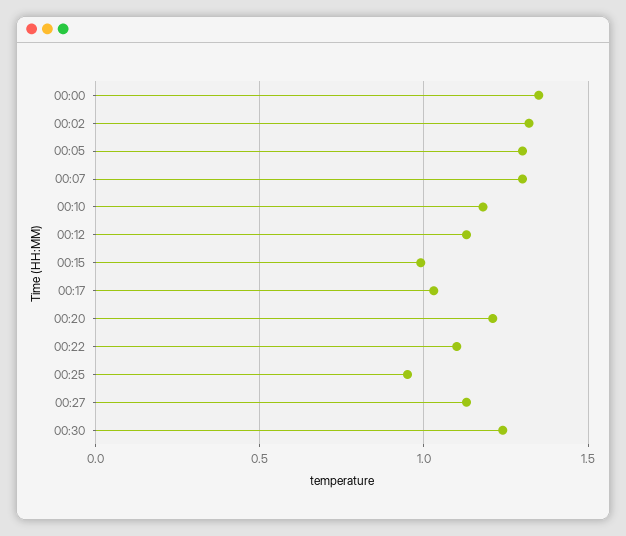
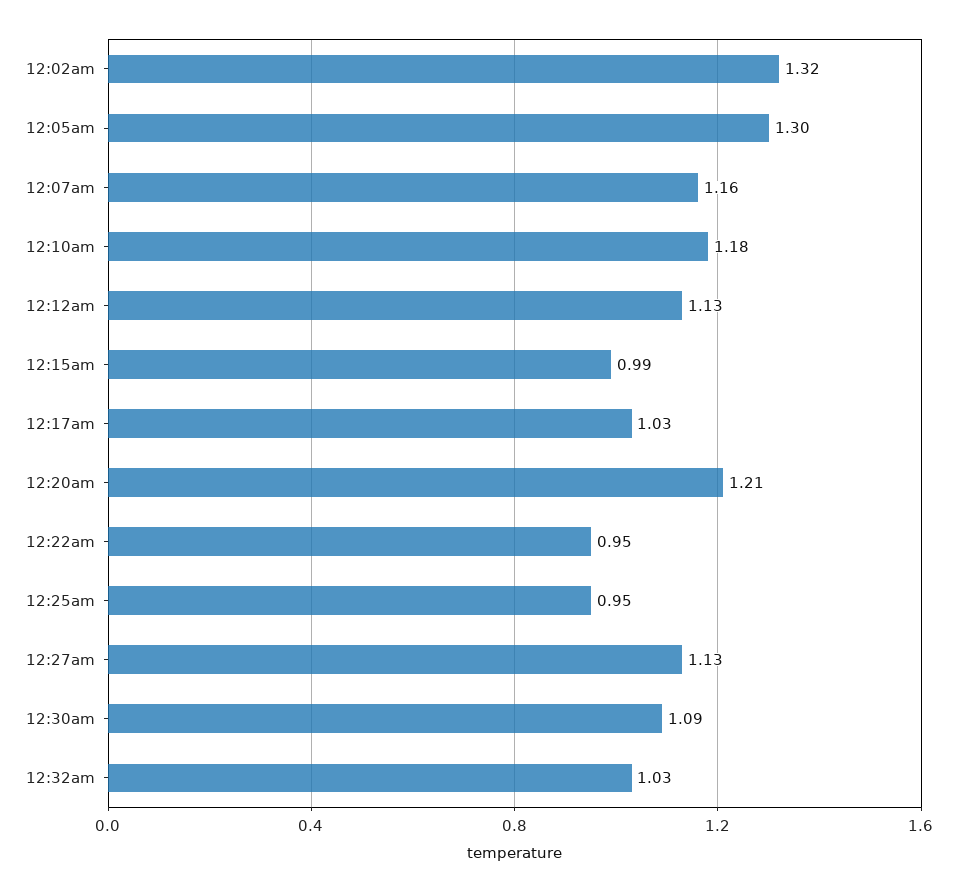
00:00: 1.35 -> none
00:07: 1.3 -> 1.16
00:22: 1.1 -> 0.95
00:30: 1.25 -> 1.09
12:32am: none -> 1.03

